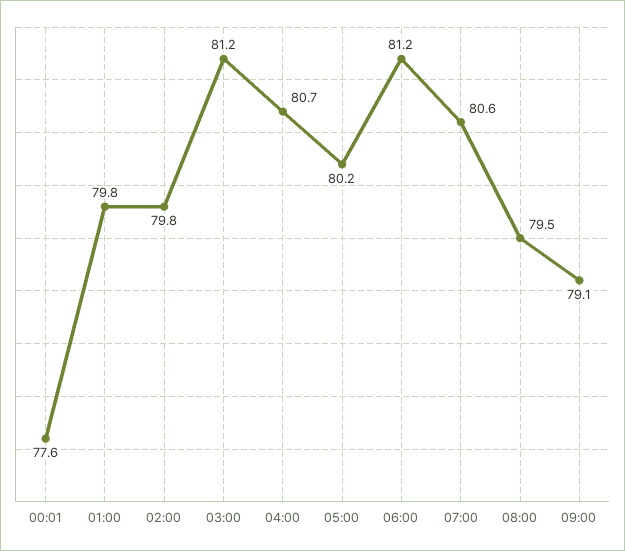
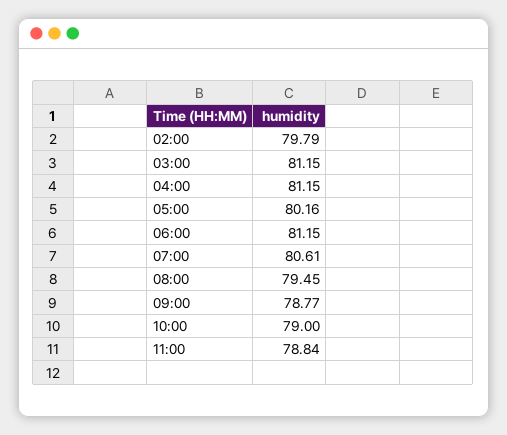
00:01: 77.6 -> none
01:00: 79.8 -> none
04:00: 80.7 -> 81.15
09:00: 79.1 -> 78.77
10:00: none -> 79
11:00: none -> 78.84

